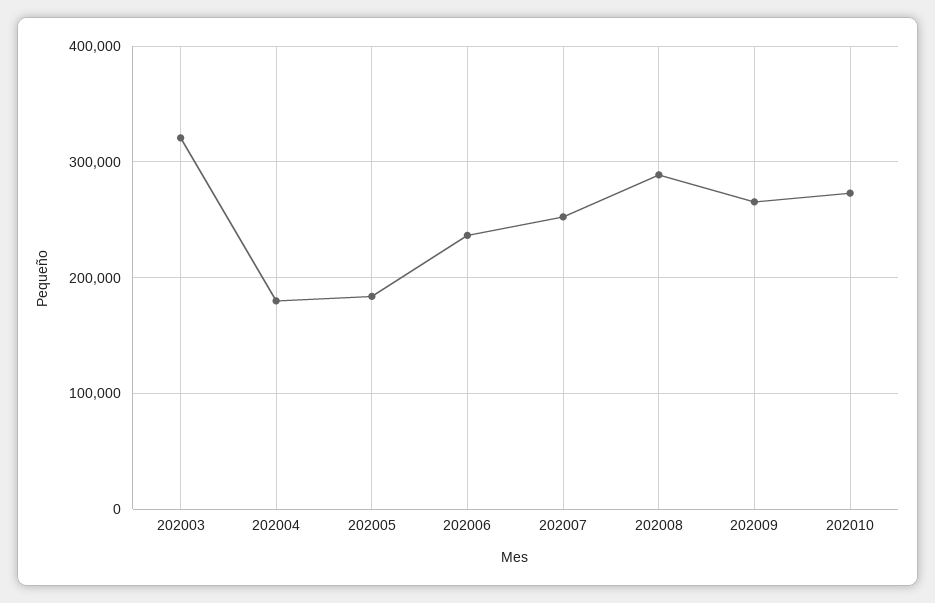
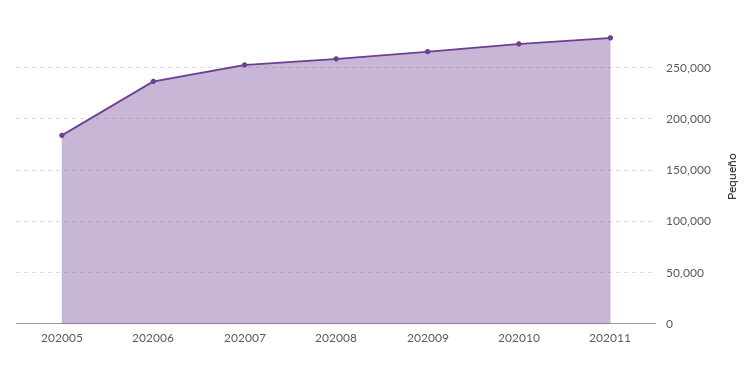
202003: 320000 -> none
202004: 180000 -> none
202008: 290000 -> 260000
202011: none -> 280000

